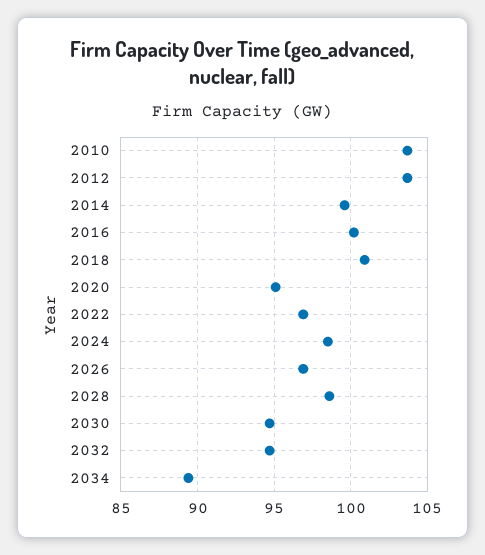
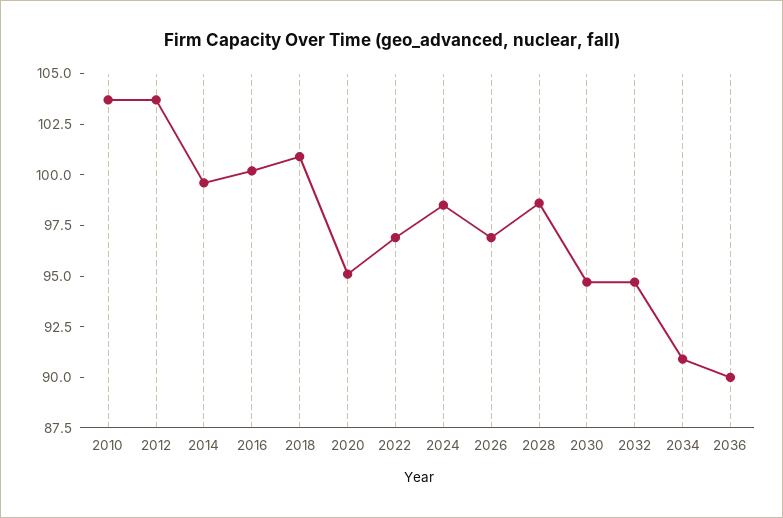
2034: 89.5 -> 91
2036: none -> 90

